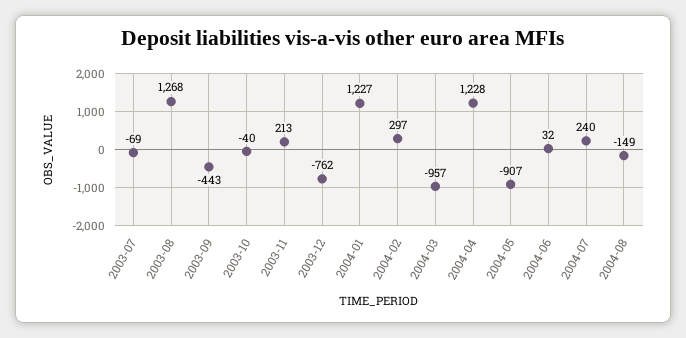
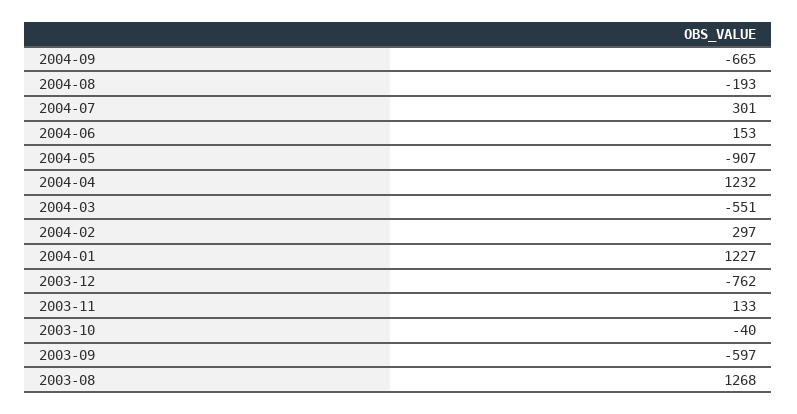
2003-07: -69 -> none
2003-09: -443 -> -597
2003-11: 213 -> 133
2004-03: -957 -> -551
2004-04: 1228 -> 1232
2004-06: 32 -> 153
2004-07: 240 -> 301
2004-08: -149 -> -193
2004-09: none -> -665

